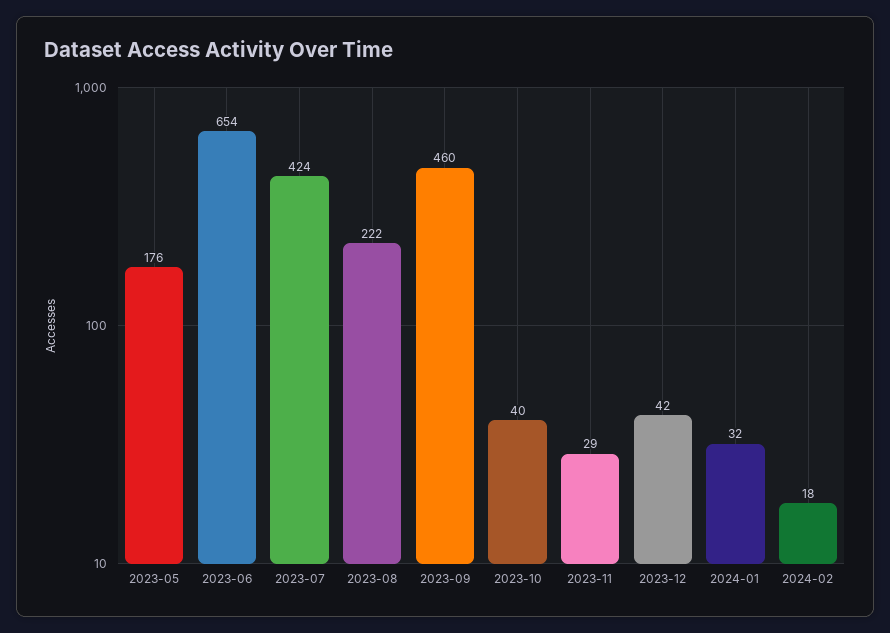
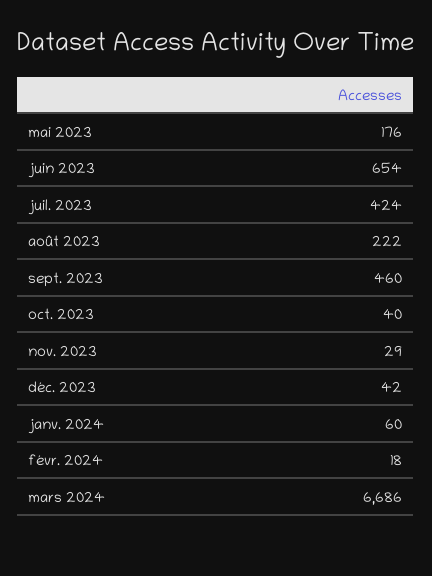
2024-01: 32 -> 60
mars 2024: none -> 6686

